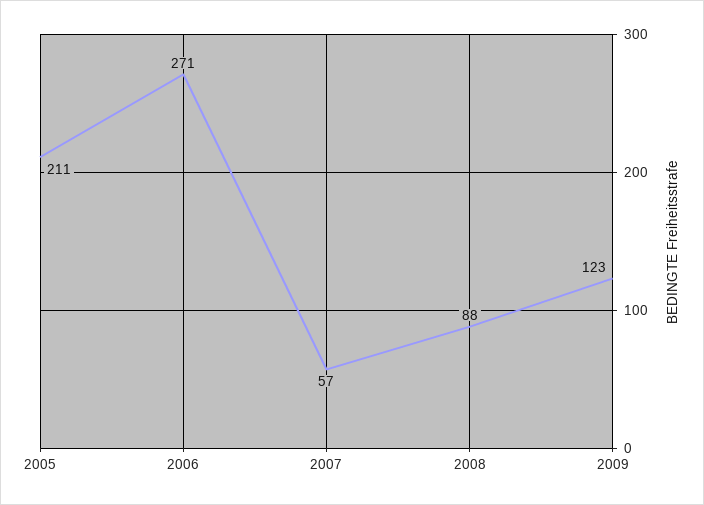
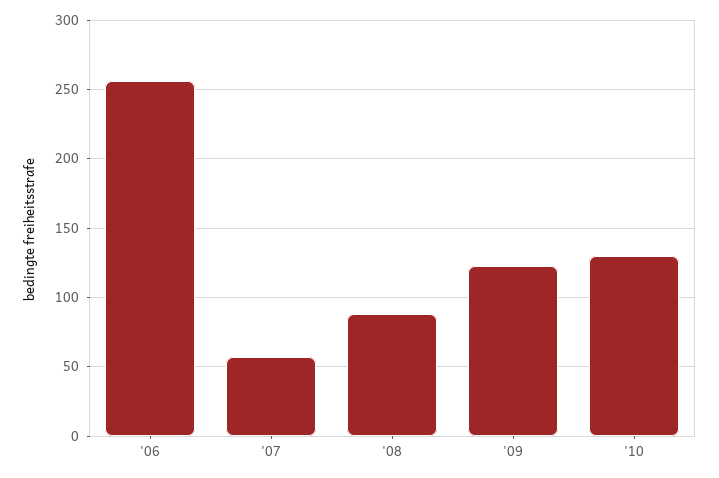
2005: 211 -> none
2006: 271 -> 255
'10: none -> 130

